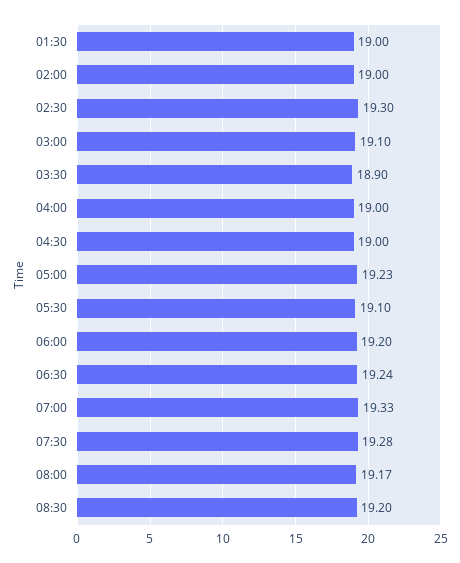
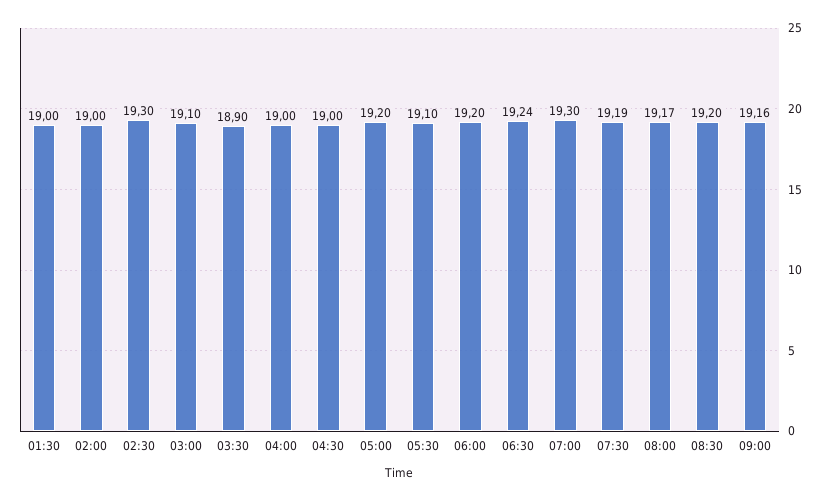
05:00: 19.23 -> 19.2
07:00: 19.33 -> 19.3
07:30: 19.28 -> 19.19
09:00: none -> 19.16

